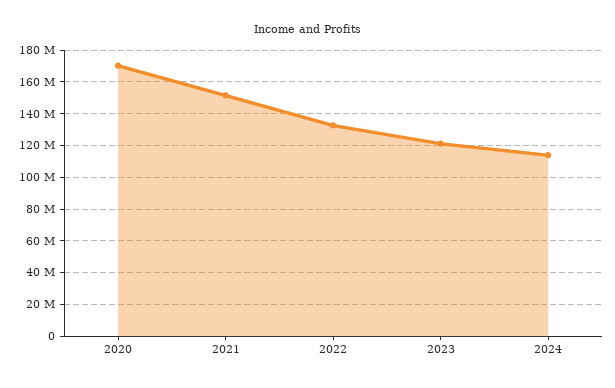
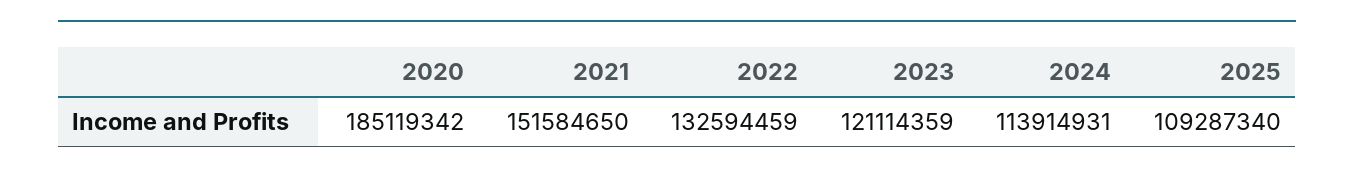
2020: 170000000 -> 185119342
2025: none -> 109287340

